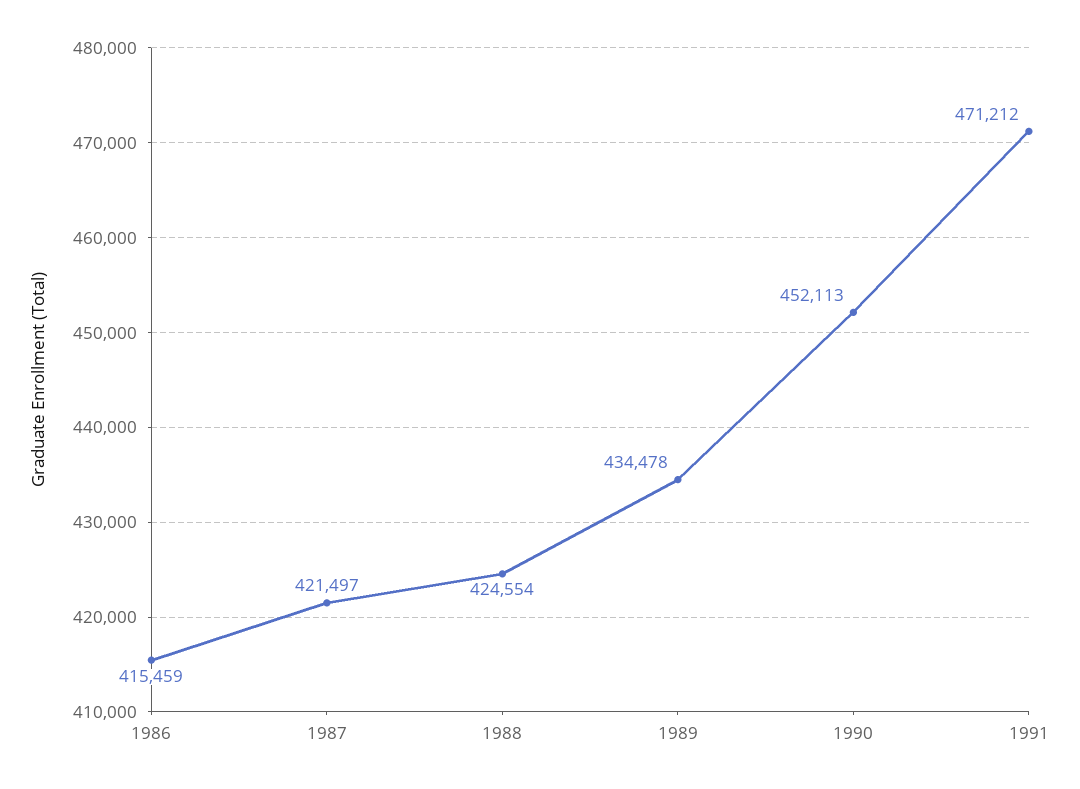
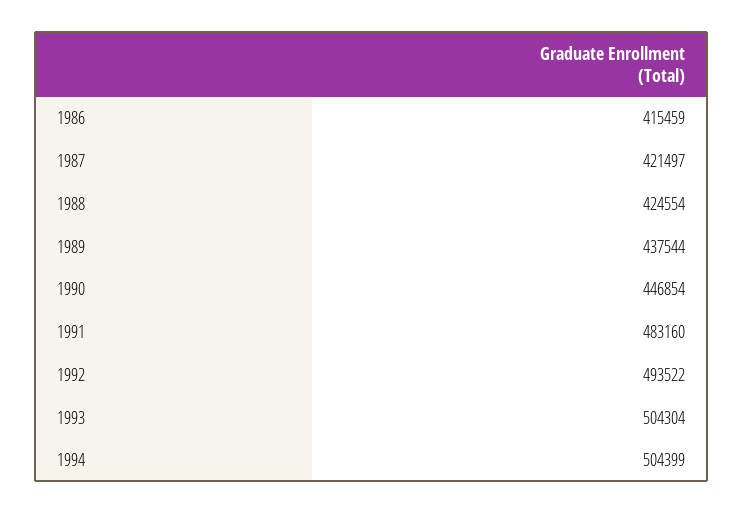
1989: 434478 -> 437544
1990: 452113 -> 446854
1991: 471212 -> 483160
1992: none -> 493522
1993: none -> 504304
1994: none -> 504399

